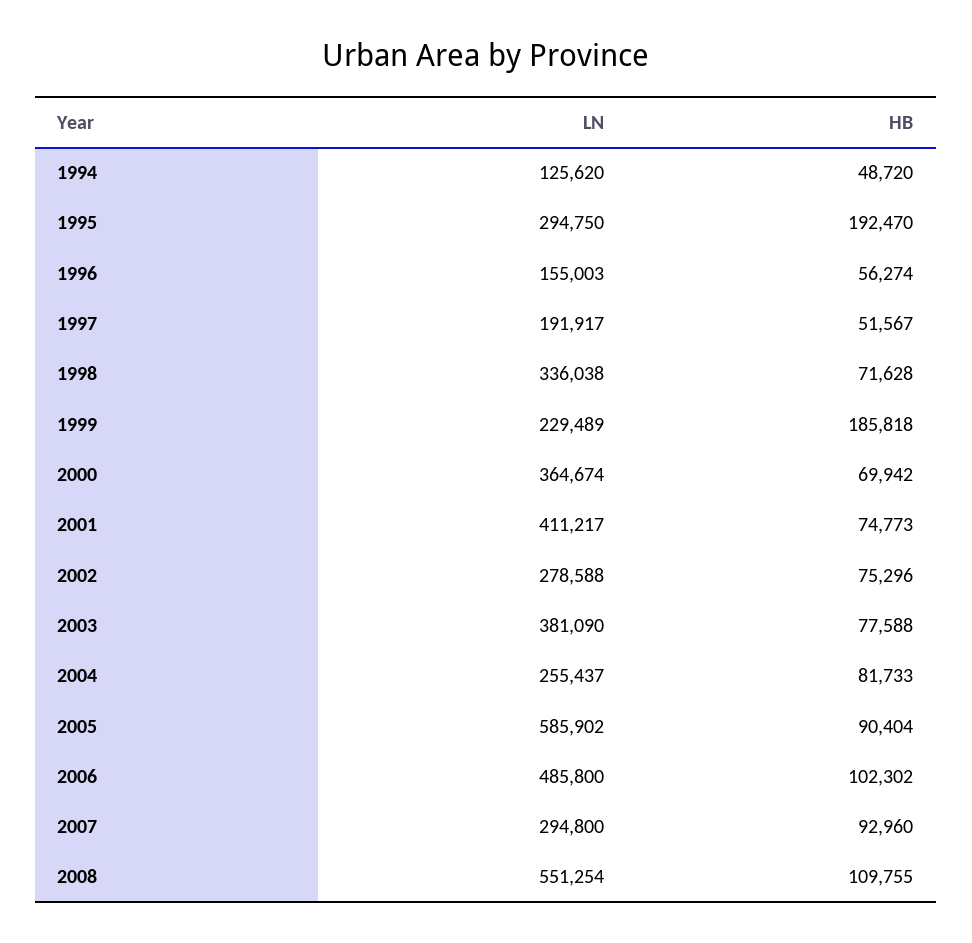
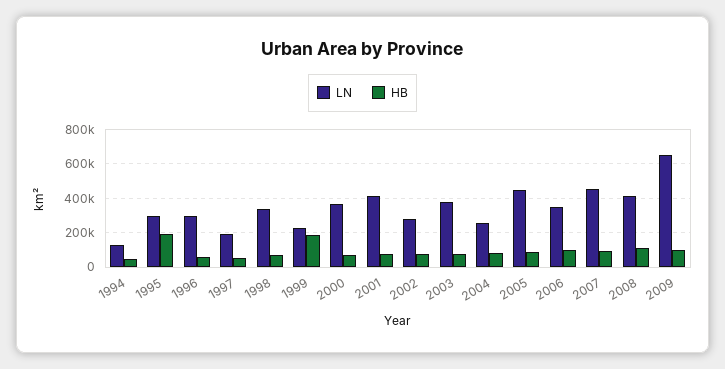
LN, 1996: 155003 -> 300000
LN, 2005: 585902 -> 450000
LN, 2006: 485800 -> 350000
LN, 2007: 294800 -> 450000
LN, 2008: 551254 -> 400000
LN, 2009: none -> 650000
HB, 2009: none -> 100000

